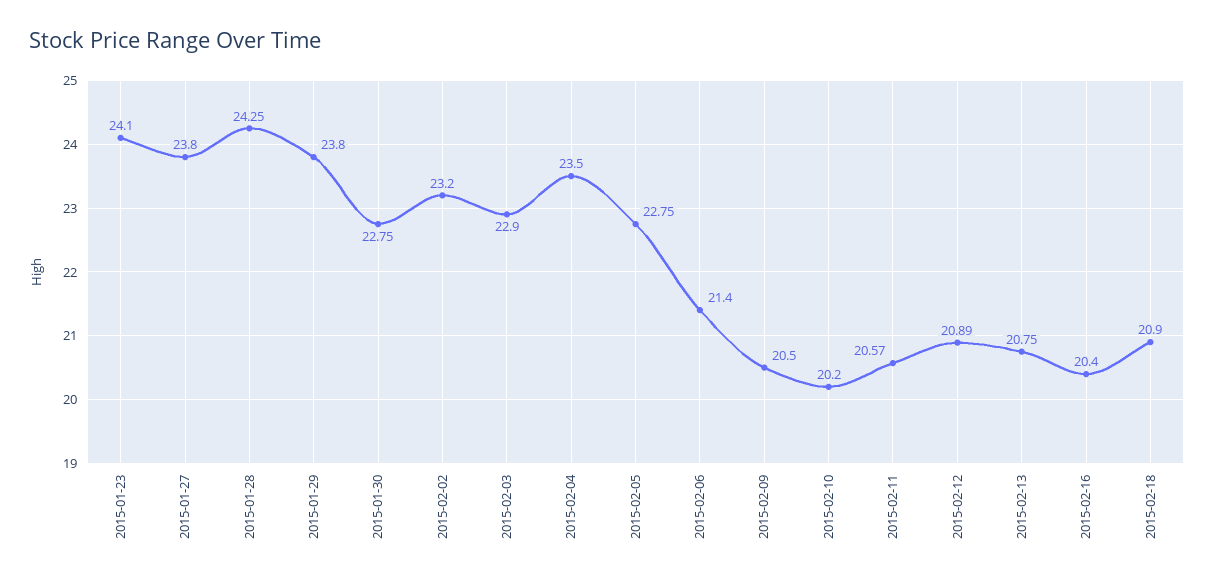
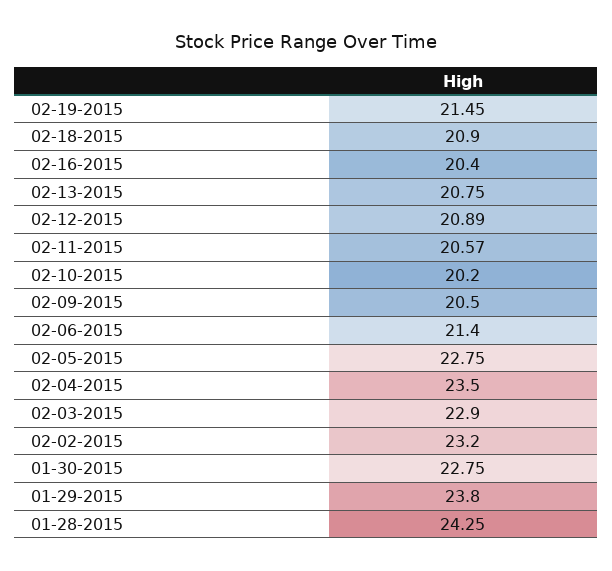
2015-01-23: 24.1 -> none
2015-01-27: 23.8 -> none
02-19-2015: none -> 21.45

